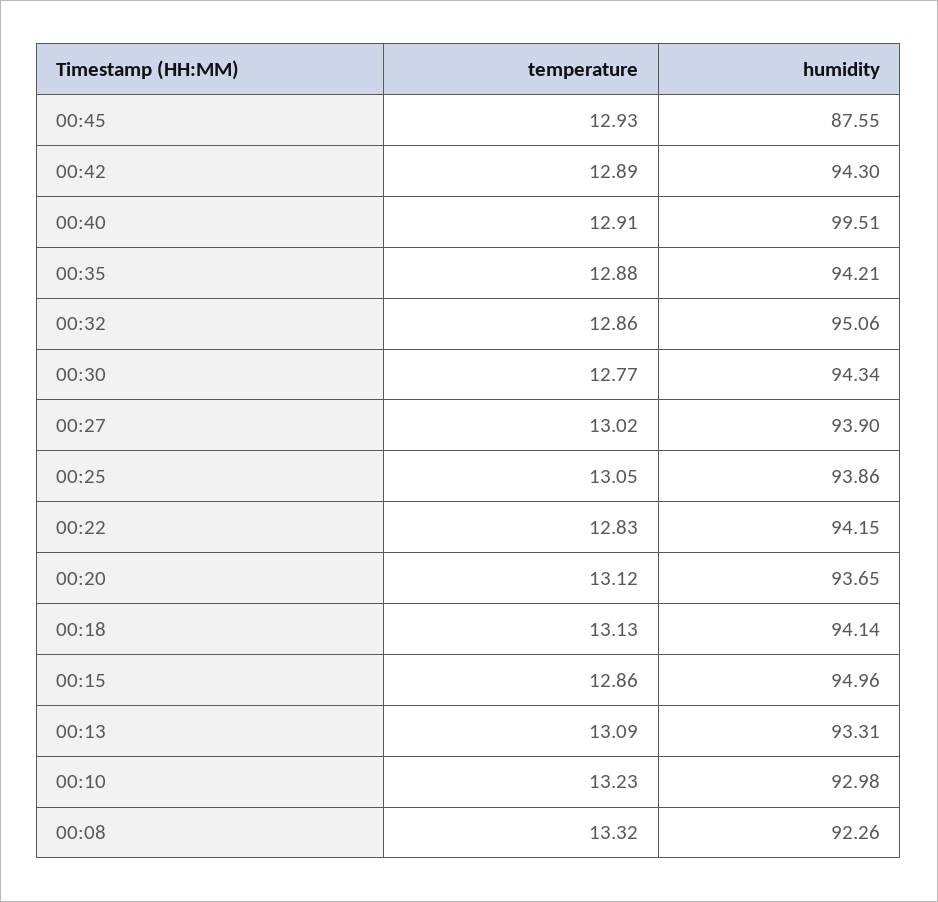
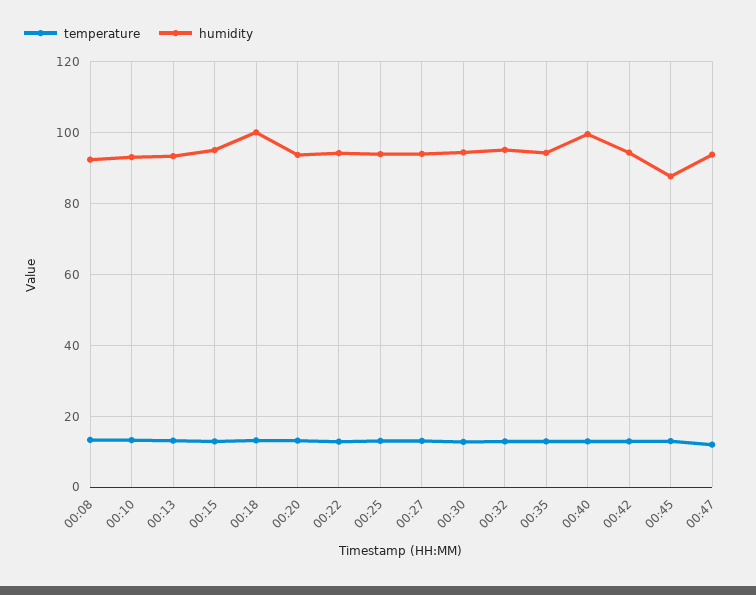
humidity, 00:18: 94.14 -> 100
temperature, 00:47: none -> 12
humidity, 00:47: none -> 94

